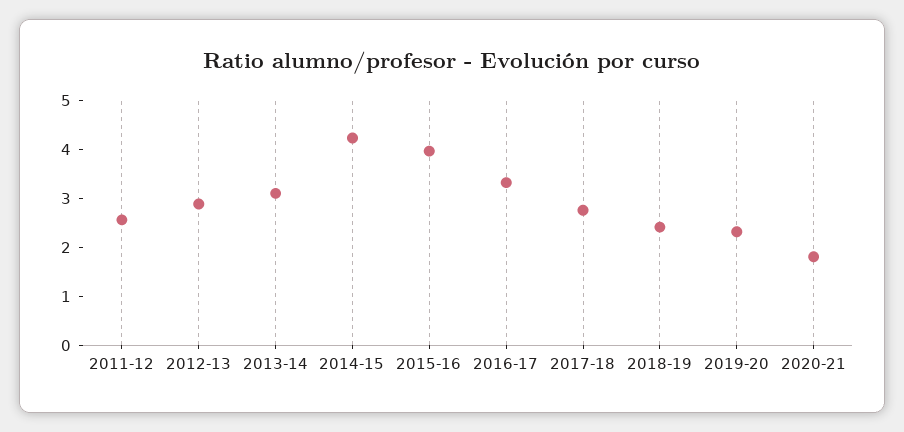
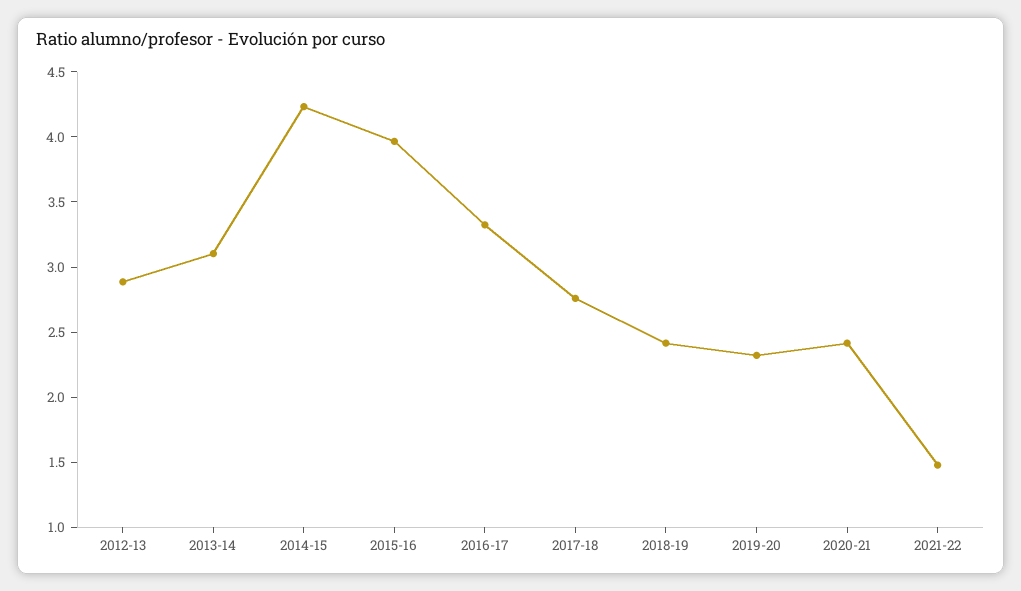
2011-12: 2.6 -> none
2020-21: 1.8 -> 2.4
2021-22: none -> 1.5

